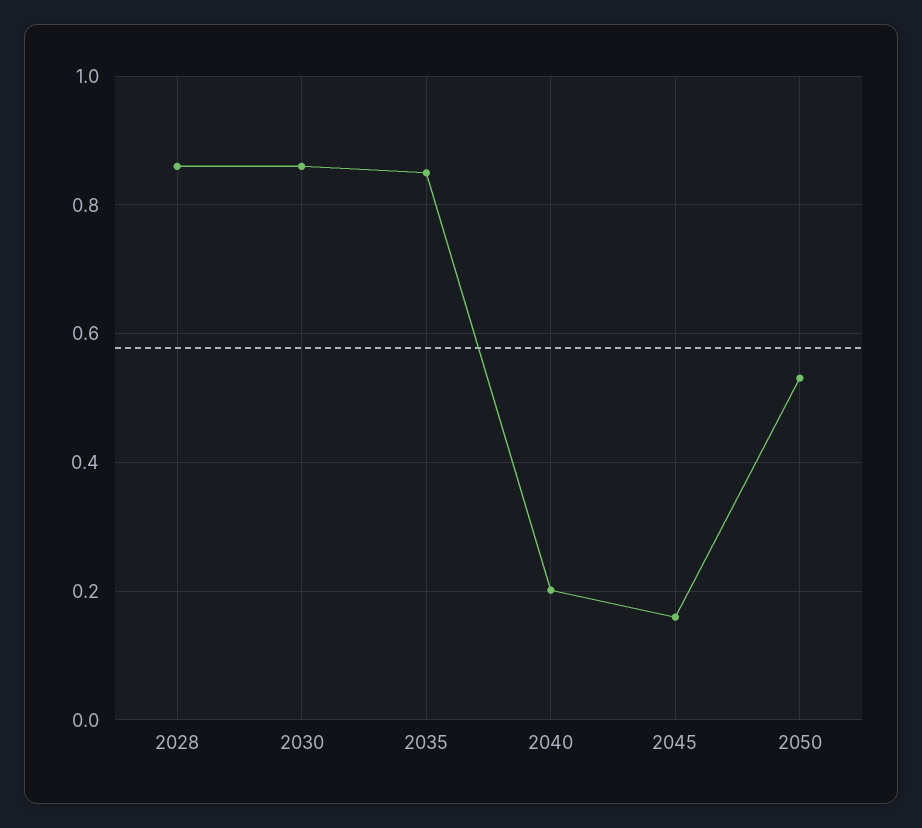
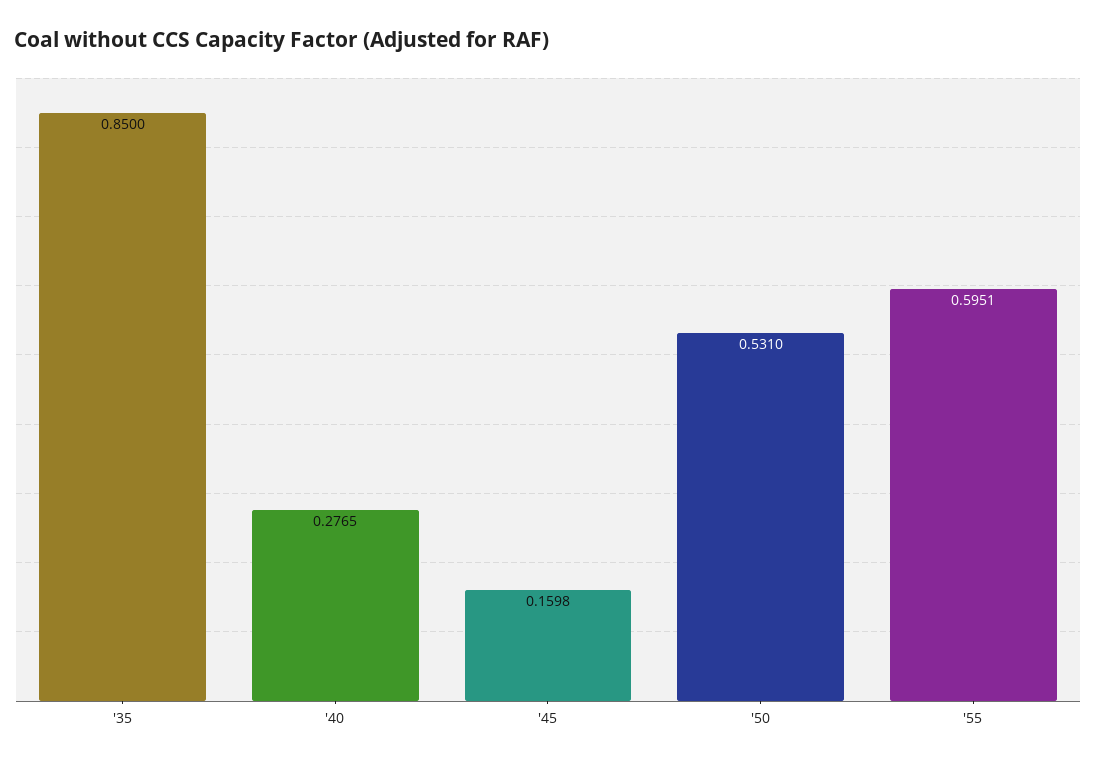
2028: 0.86 -> none
2030: 0.86 -> none
2040: 0.2 -> 0.2765
'55: none -> 0.5951

